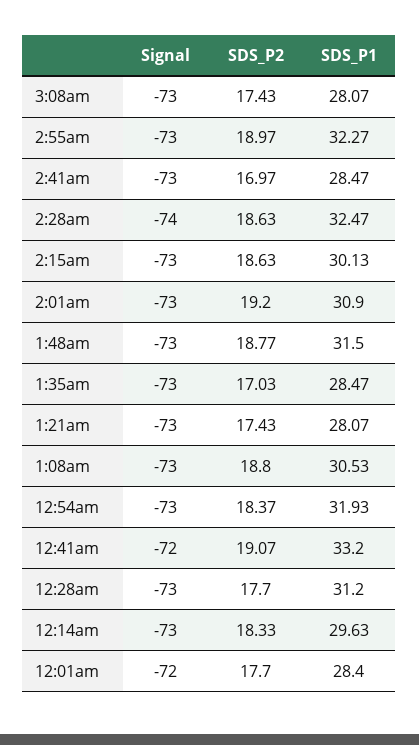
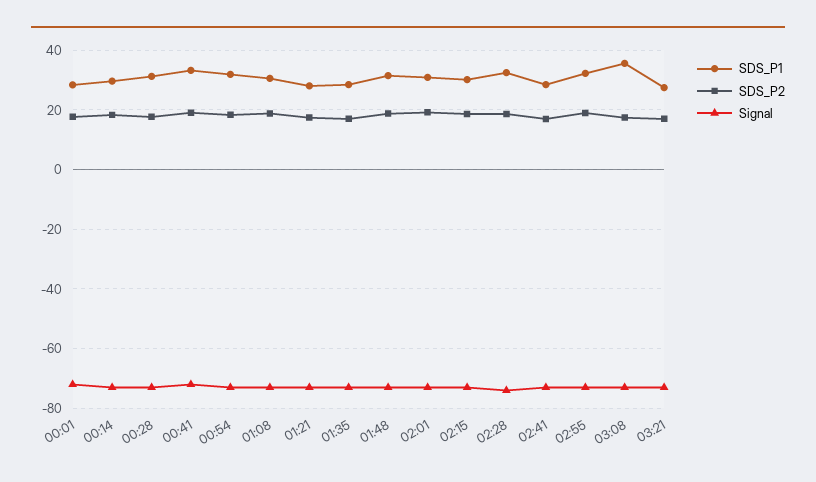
SDS_P1, 3:08am: 28.07 -> 35
SDS_P1, 03:21: none -> 27.5
SDS_P2, 03:21: none -> 17.5
Signal, 03:21: none -> -72.5

